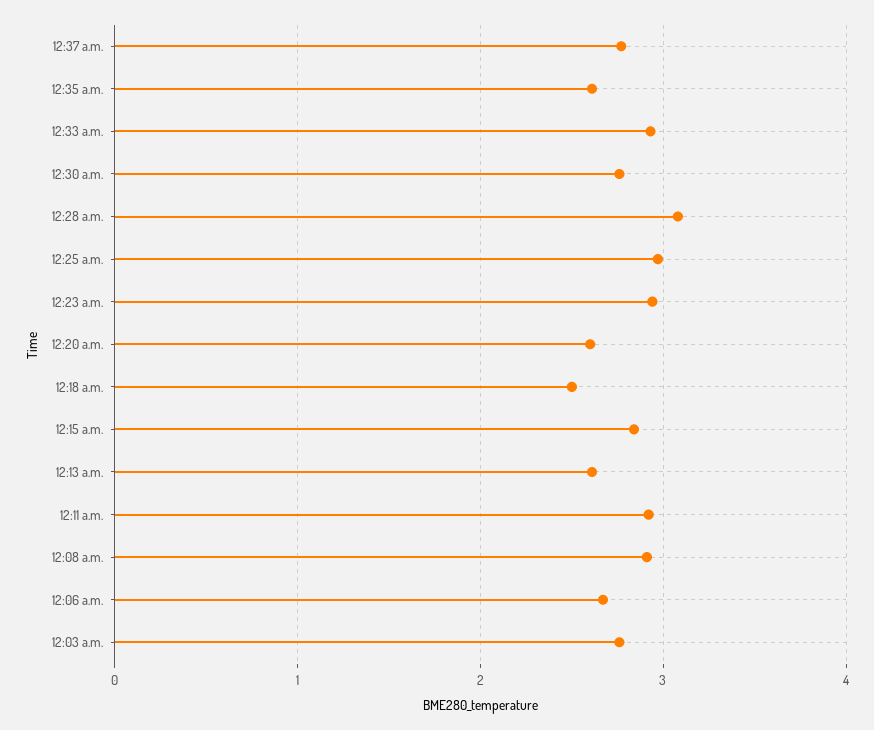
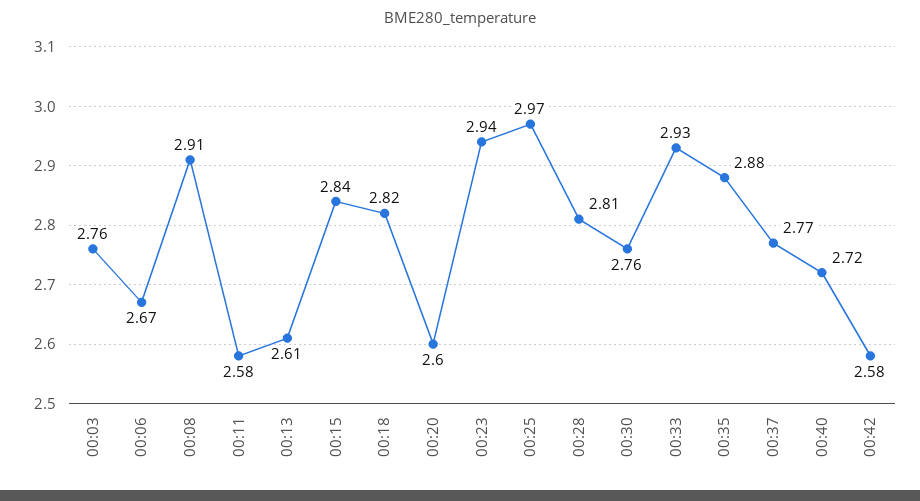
12:35 a.m.: 2.6 -> 2.88
12:28 a.m.: 3.1 -> 2.81
12:18 a.m.: 2.5 -> 2.82
12:11 a.m.: 2.9 -> 2.58
00:40: none -> 2.72
00:42: none -> 2.58

